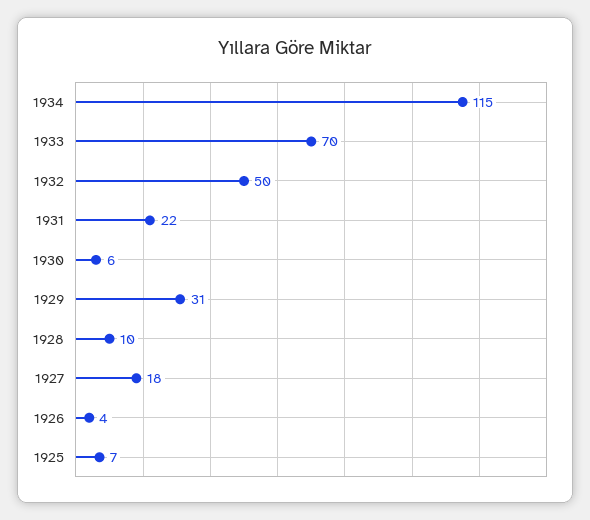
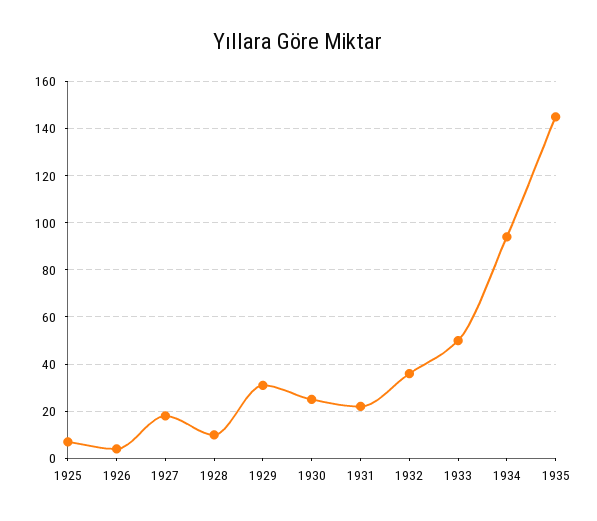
1934: 115 -> 95
1933: 70 -> 50
1932: 50 -> 35
1930: 6 -> 25
1935: none -> 145

